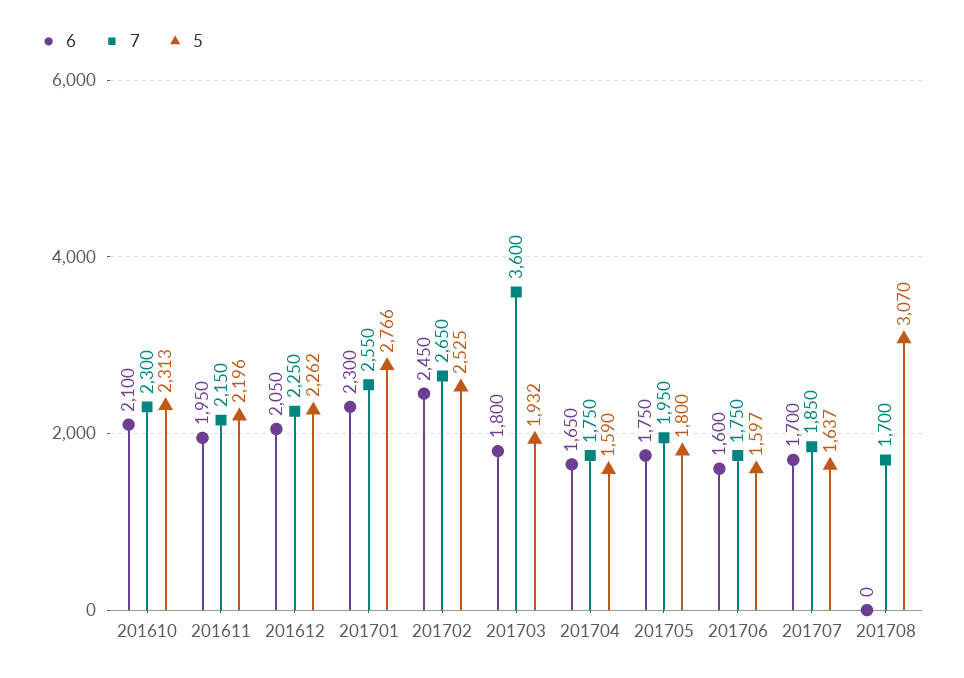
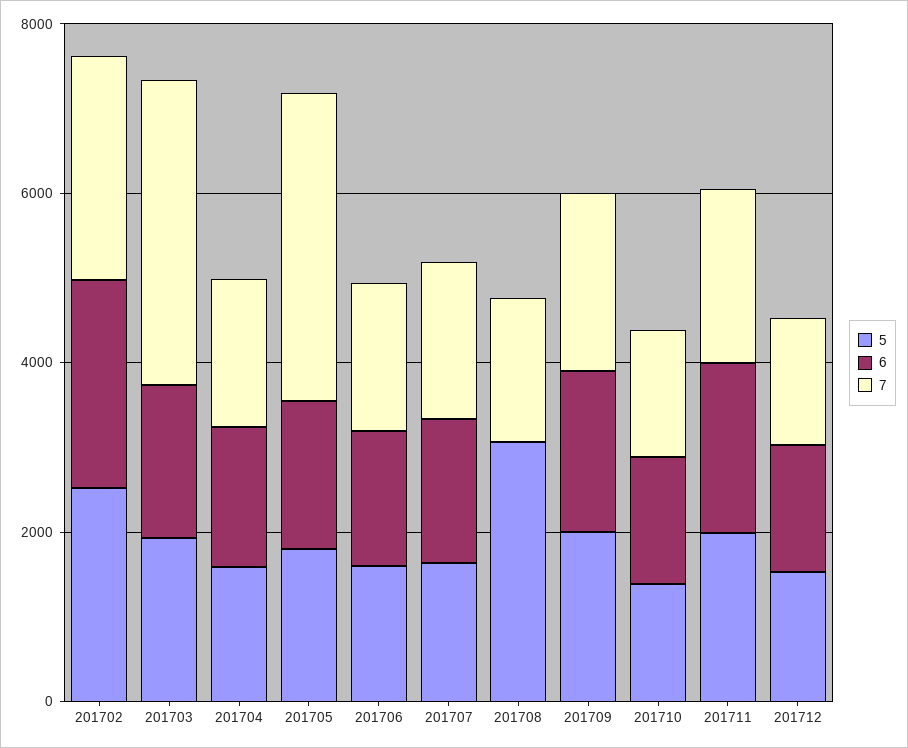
6, 201610: 2100 -> none
7, 201610: 2300 -> none
5, 201610: 2313 -> none
6, 201611: 1950 -> none
7, 201611: 2150 -> none
5, 201611: 2196 -> none
6, 201612: 2050 -> none
7, 201612: 2250 -> none
5, 201612: 2262 -> none
6, 201701: 2300 -> none
7, 201701: 2550 -> none
5, 201701: 2766 -> none
7, 201705: 1950 -> 3500
5, 201709: none -> 2000
6, 201709: none -> 2000
7, 201709: none -> 2000
5, 201710: none -> 1500
6, 201710: none -> 1500
7, 201710: none -> 1500
5, 201711: none -> 2000
6, 201711: none -> 2000
7, 201711: none -> 2000
5, 201712: none -> 1500
6, 201712: none -> 1500
7, 201712: none -> 1500

